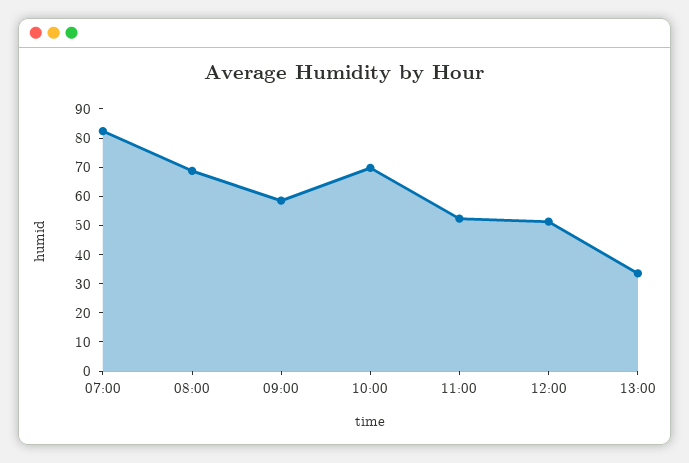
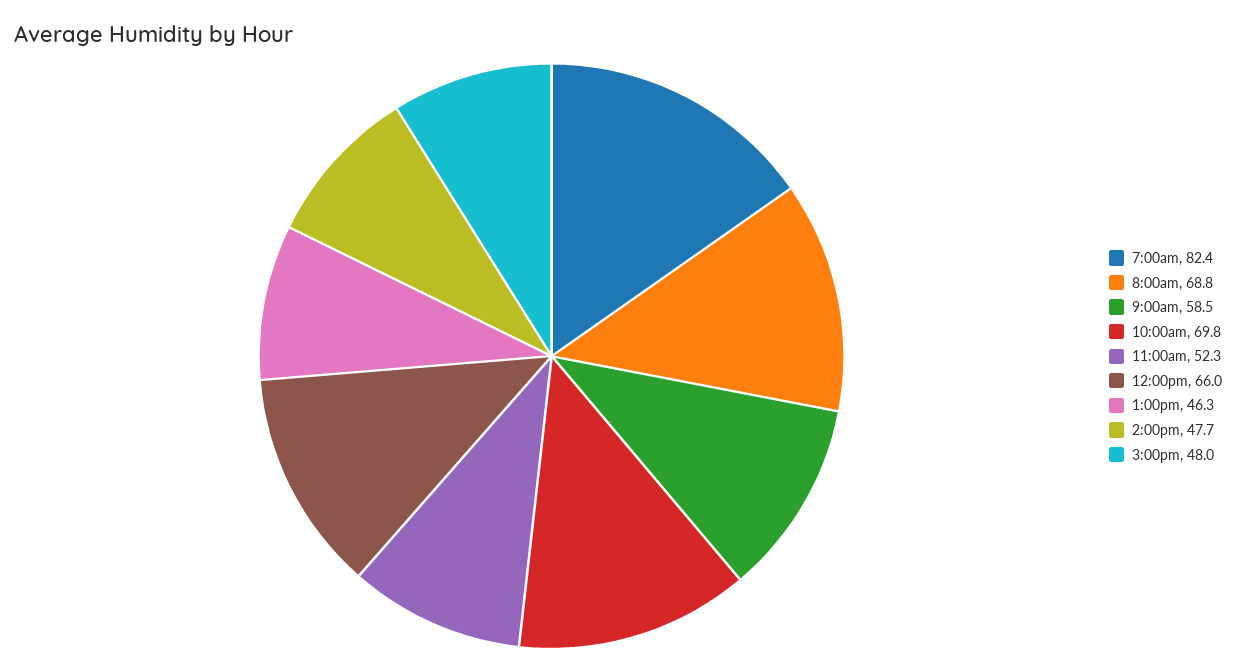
12:00: 50 -> 66
13:00: 35 -> 46.3
2:00pm: none -> 47.7
3:00pm: none -> 48

